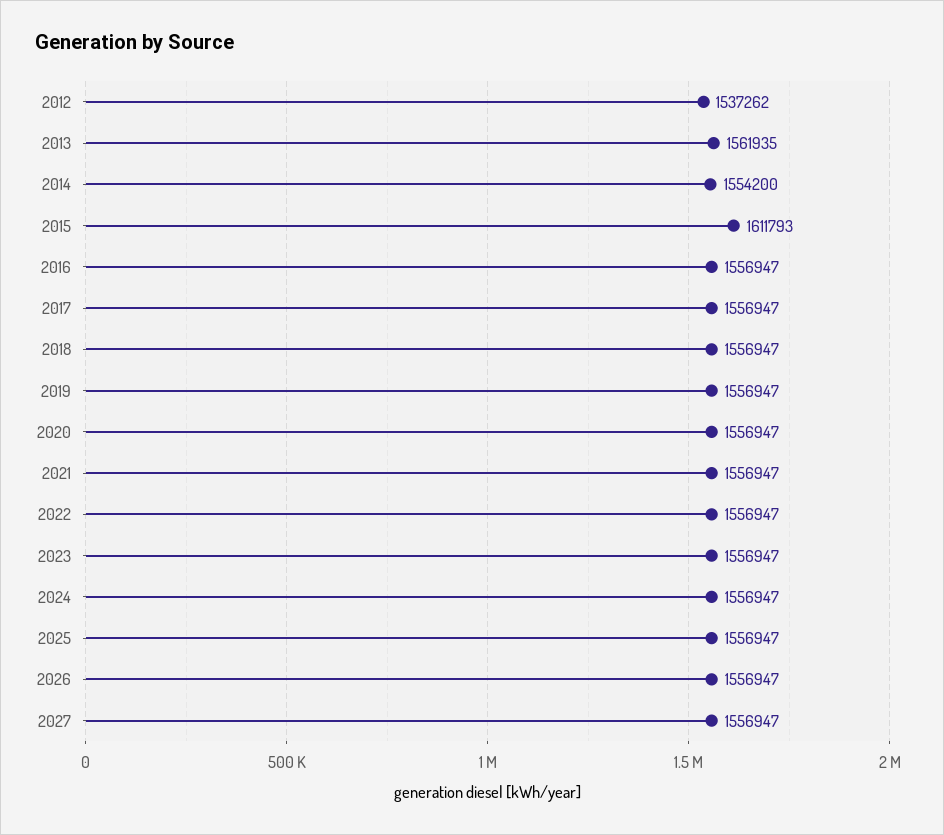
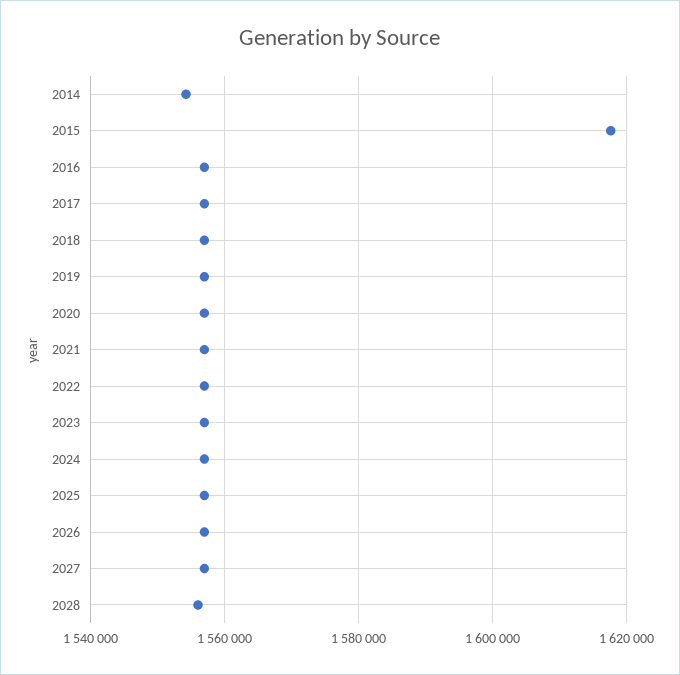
2012: 1537262 -> none
2013: 1561935 -> none
2015: 1611793 -> 1618000
2028: none -> 1556000

